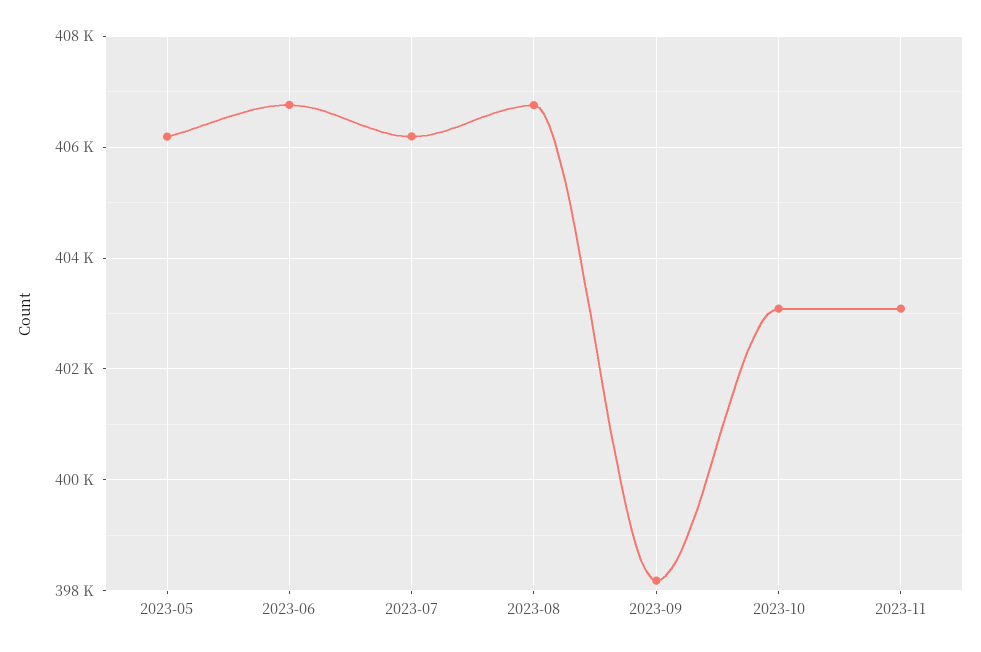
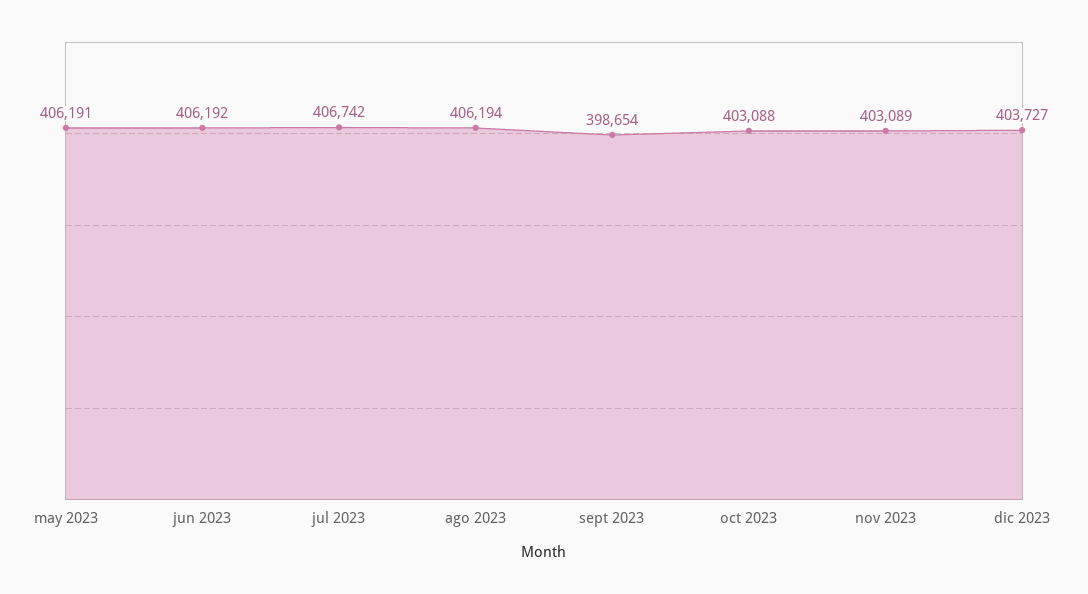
2023-06: 406800 -> 406192
2023-07: 406200 -> 406742
2023-08: 406800 -> 406194
2023-09: 398200 -> 398654
dic 2023: none -> 403727

